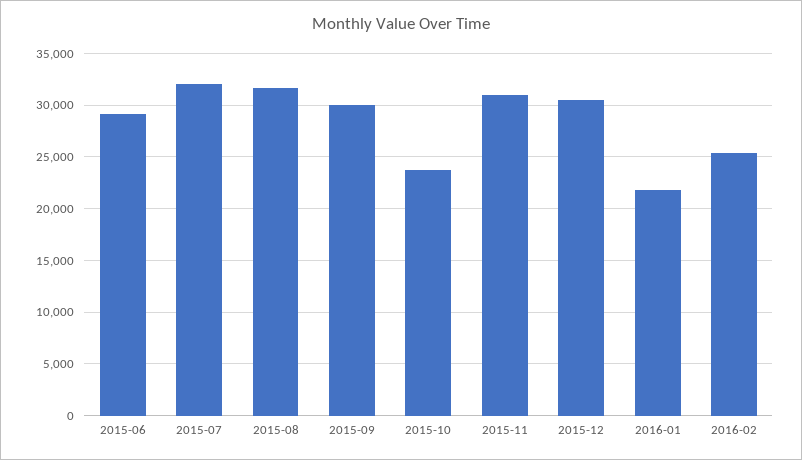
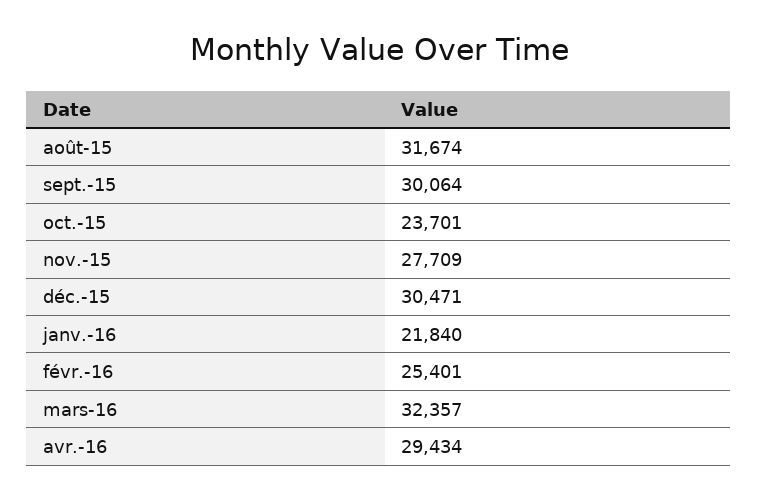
2015-06: 29000 -> none
2015-07: 32000 -> none
2015-11: 31000 -> 27709
mars-16: none -> 32357
avr.-16: none -> 29434

